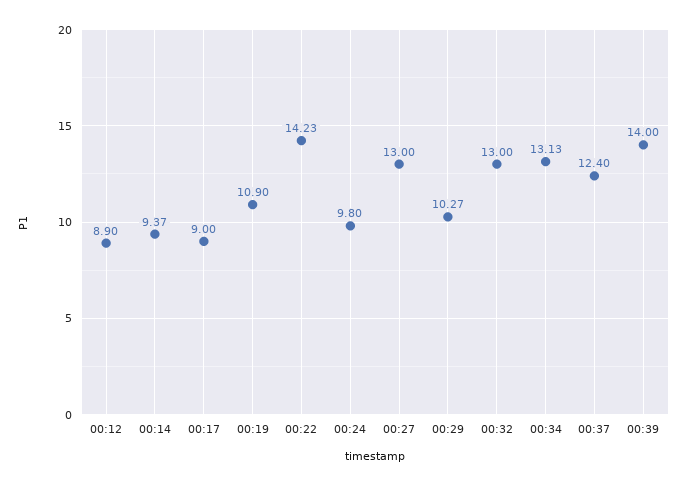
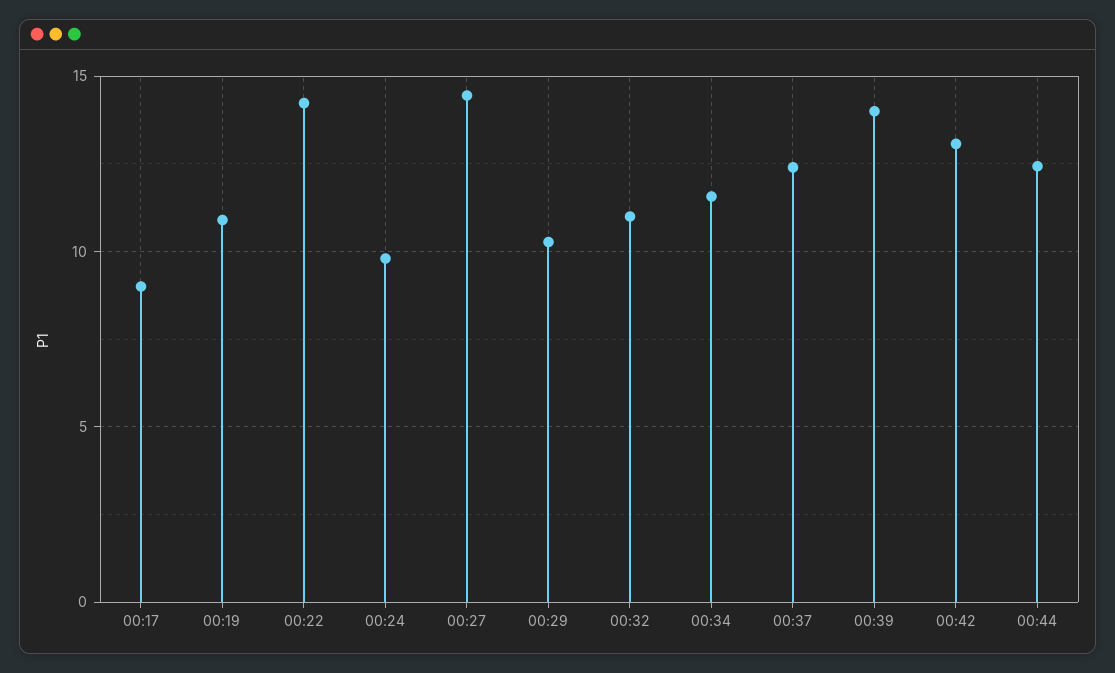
00:12: 8.9 -> none
00:14: 9.37 -> none
00:27: 13 -> 14.5
00:32: 13 -> 11
00:34: 13.13 -> 11.5
00:42: none -> 13
00:44: none -> 12.5

